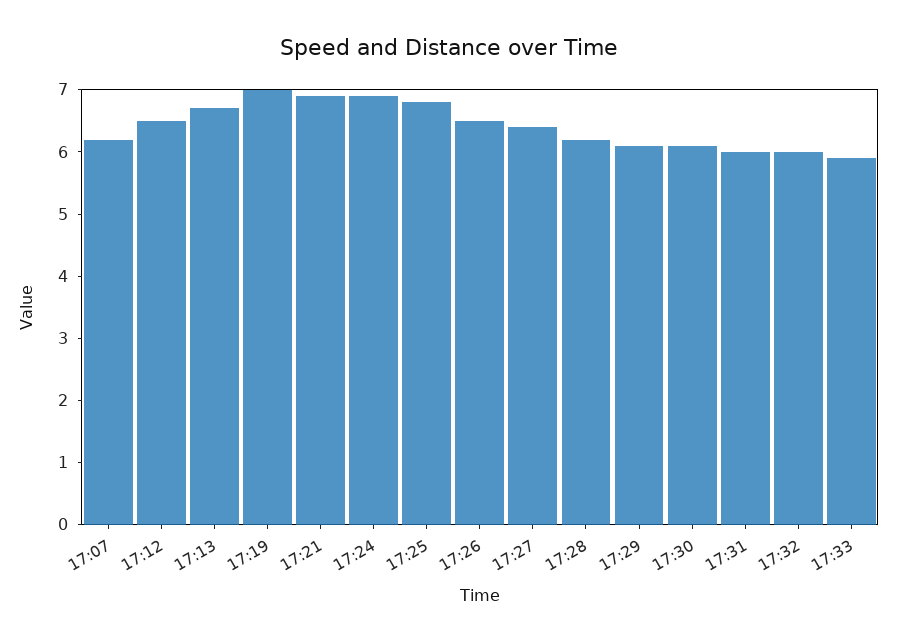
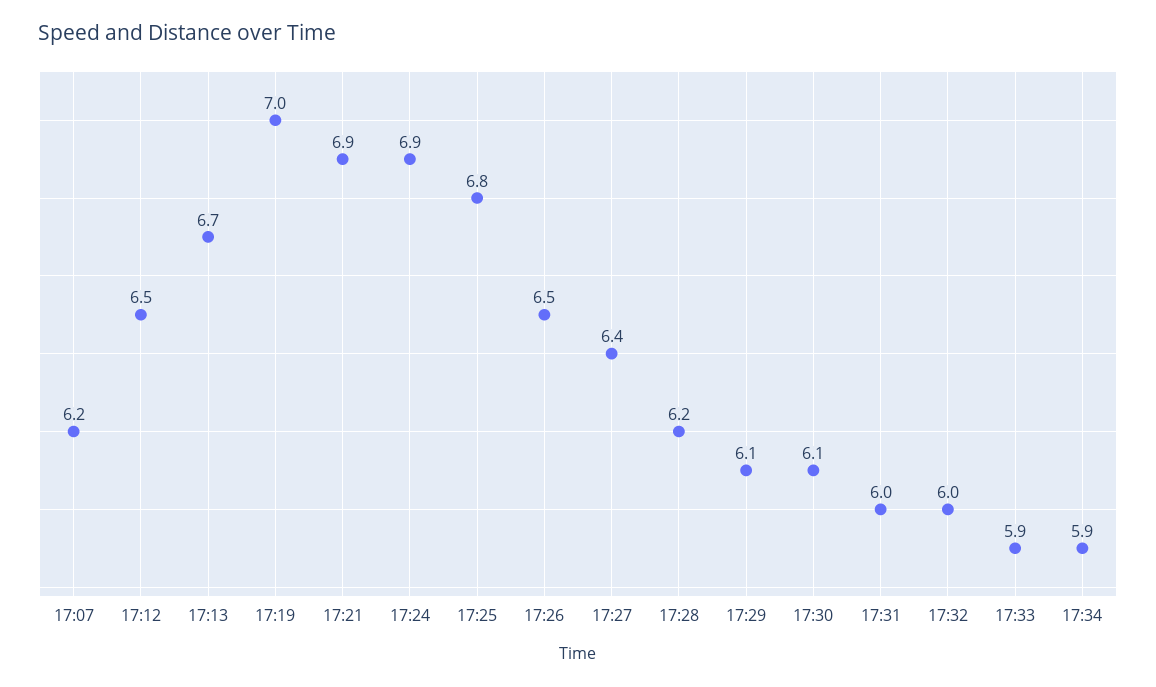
17:34: none -> 5.9

